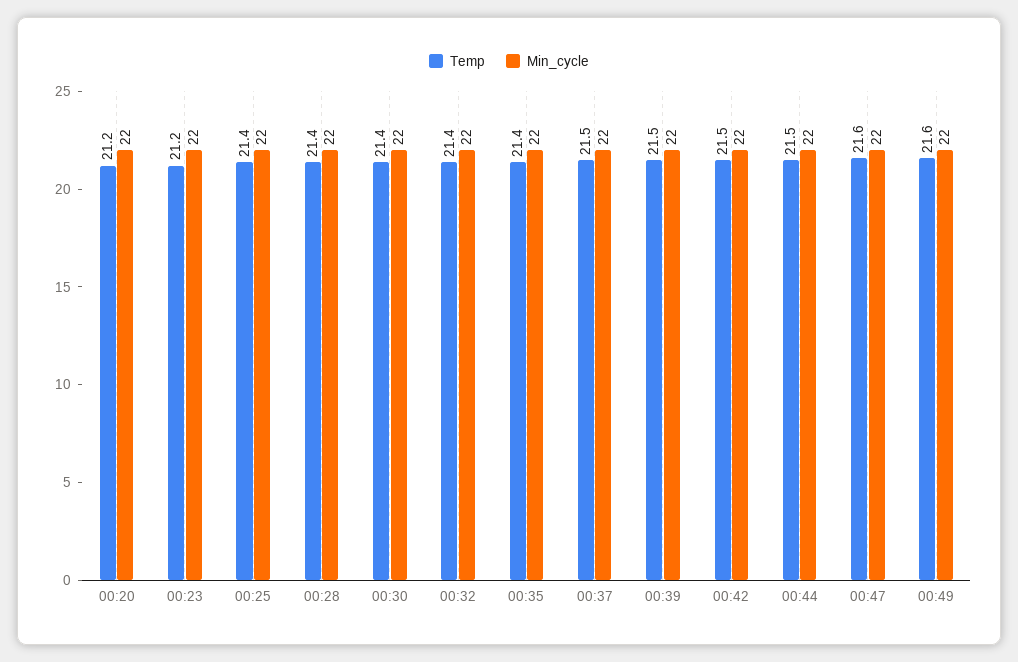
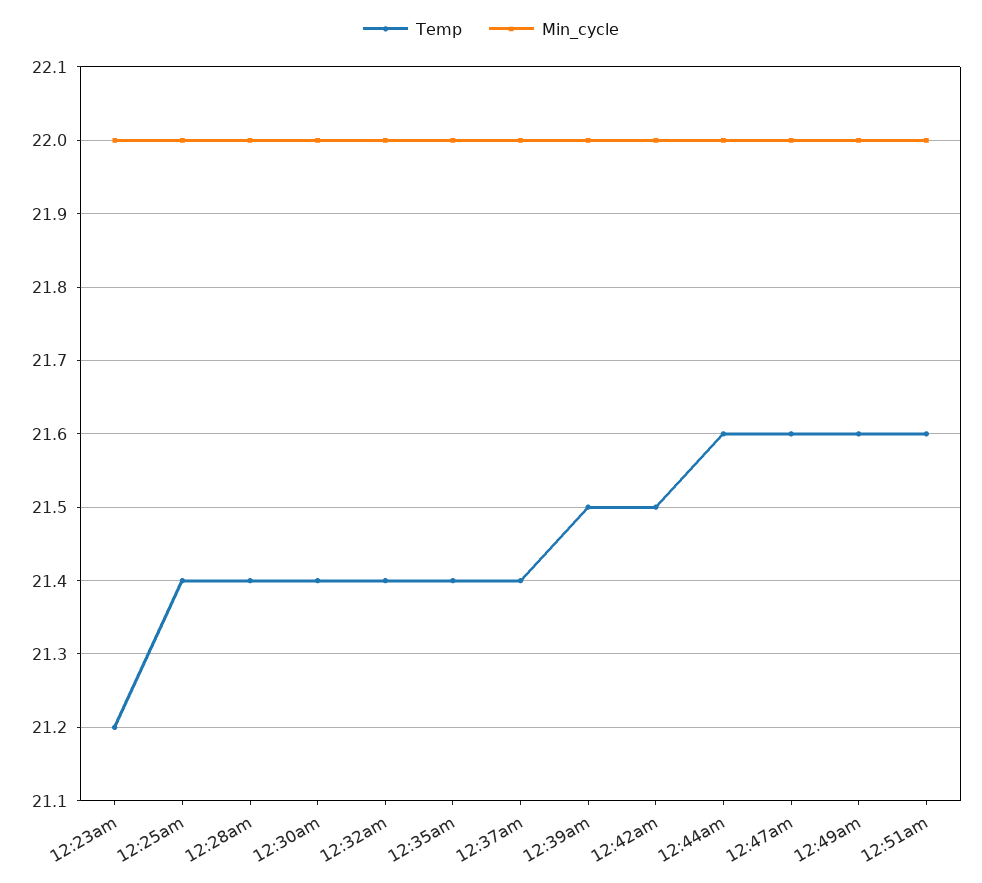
Temp, 00:20: 21.2 -> none
Min_cycle, 00:20: 22 -> none
Temp, 00:37: 21.5 -> 21.4
Temp, 00:44: 21.5 -> 21.6
Temp, 12:51am: none -> 21.6
Min_cycle, 12:51am: none -> 22

